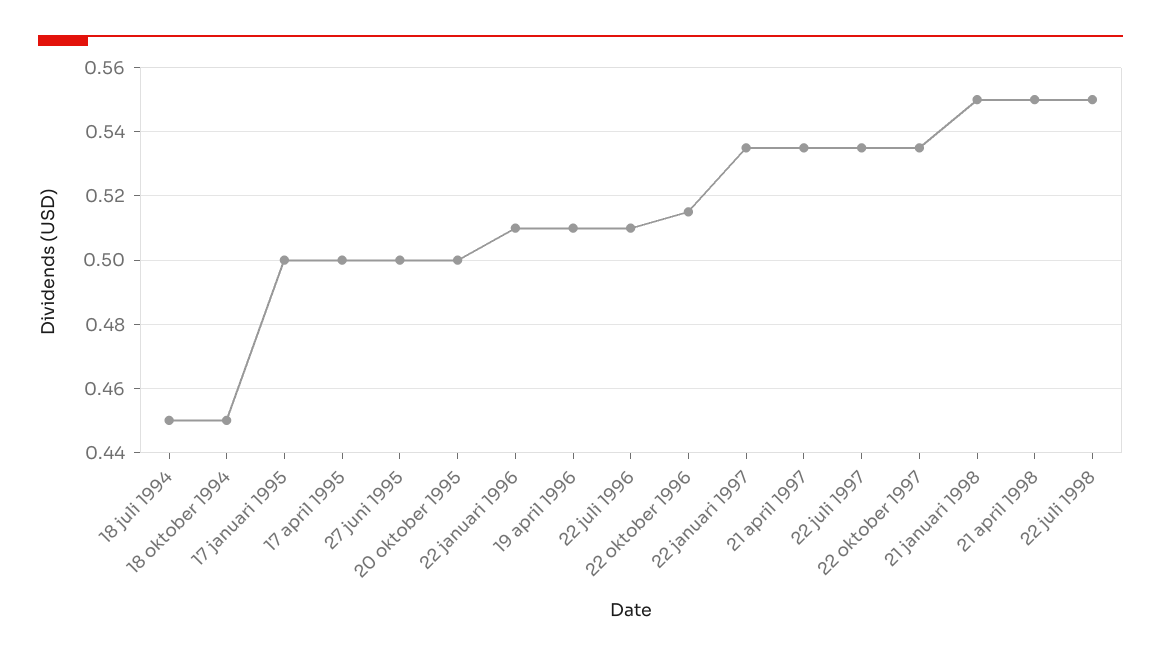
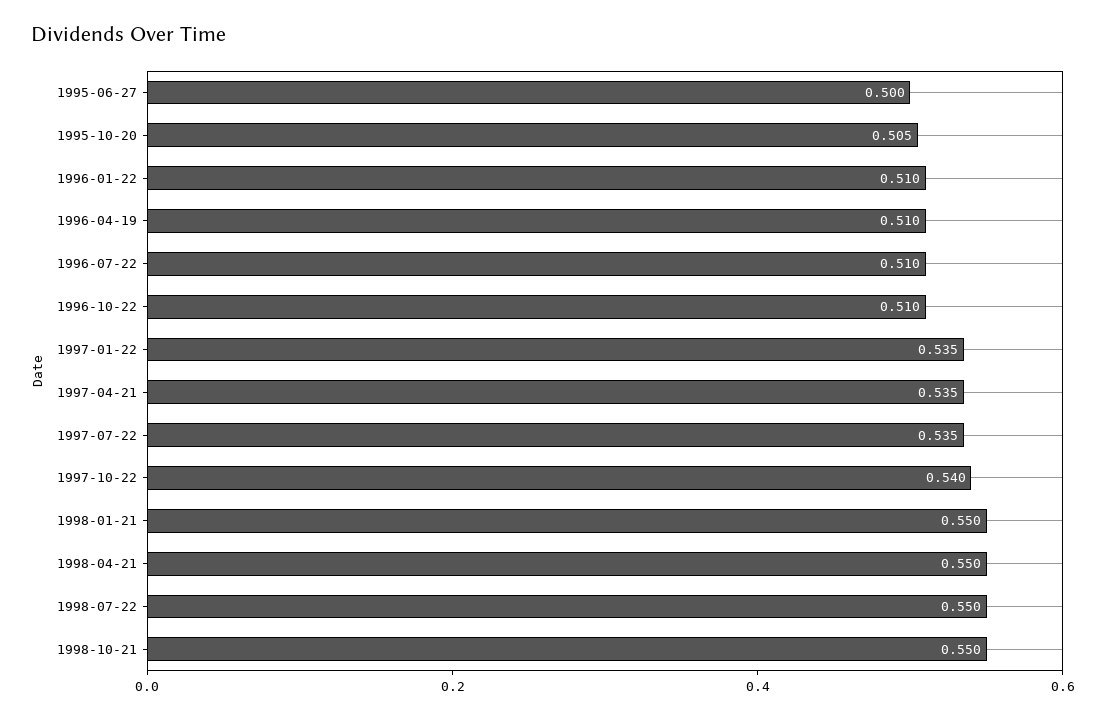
18 juli 1994: 0.45 -> none
18 oktober 1994: 0.45 -> none
17 januari 1995: 0.5 -> none
17 april 1995: 0.5 -> none
20 oktober 1995: 0.5 -> 0.505
22 oktober 1996: 0.515 -> 0.51
22 oktober 1997: 0.535 -> 0.54
1998-10-21: none -> 0.55

